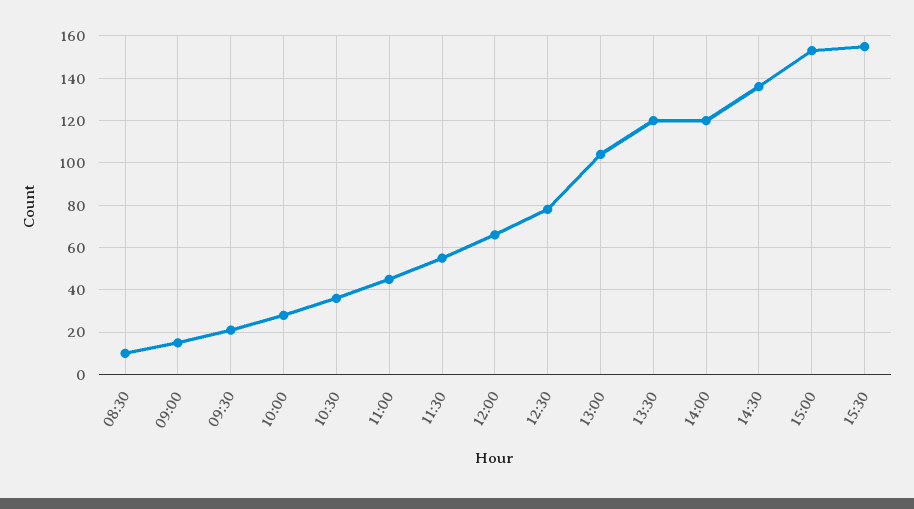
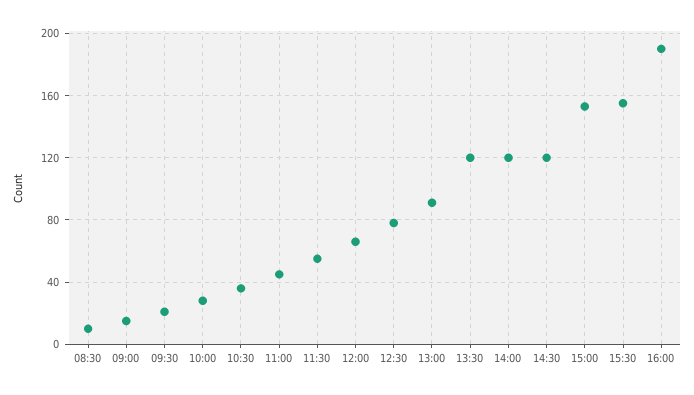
13:00: 105 -> 90
14:30: 135 -> 120
16:00: none -> 190

